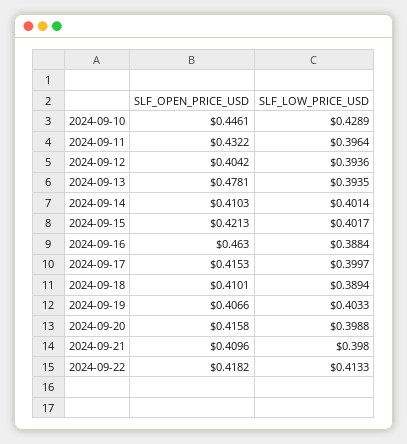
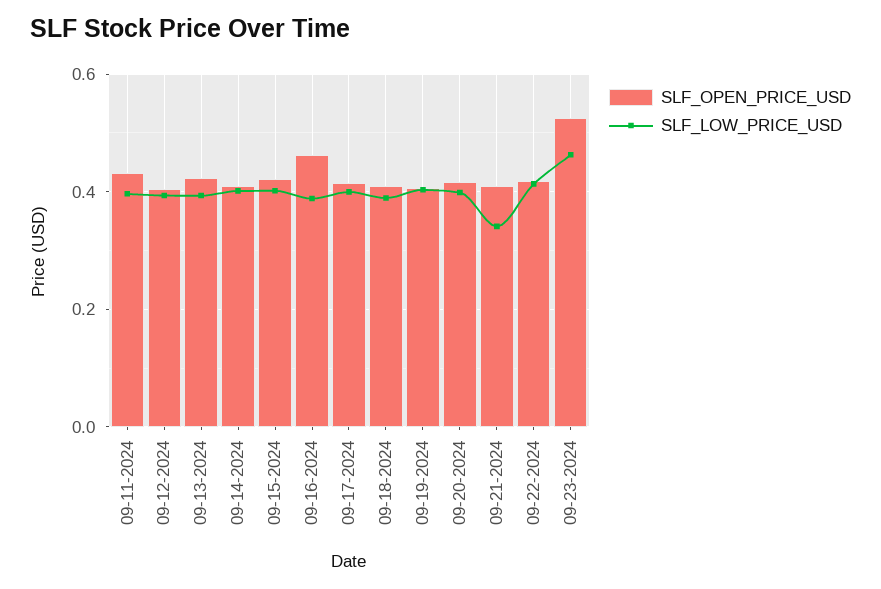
SLF_OPEN_PRICE_USD, 2024-09-10: 0.4461 -> none
SLF_LOW_PRICE_USD, 2024-09-10: 0.4289 -> none
SLF_OPEN_PRICE_USD, 2024-09-13: 0.4781 -> 0.42
SLF_LOW_PRICE_USD, 2024-09-21: 0.398 -> 0.34
SLF_OPEN_PRICE_USD, 09-23-2024: none -> 0.52
SLF_LOW_PRICE_USD, 09-23-2024: none -> 0.46

